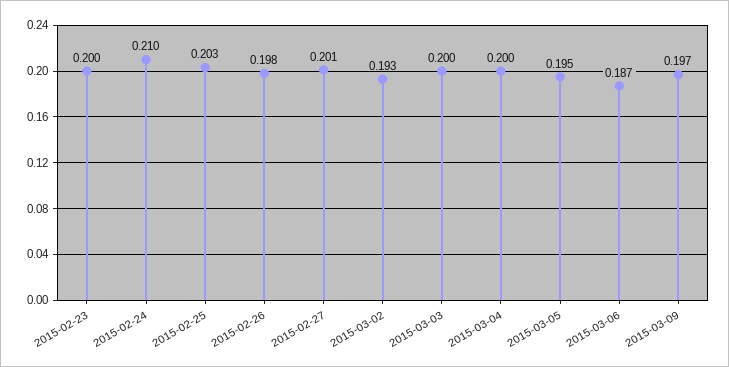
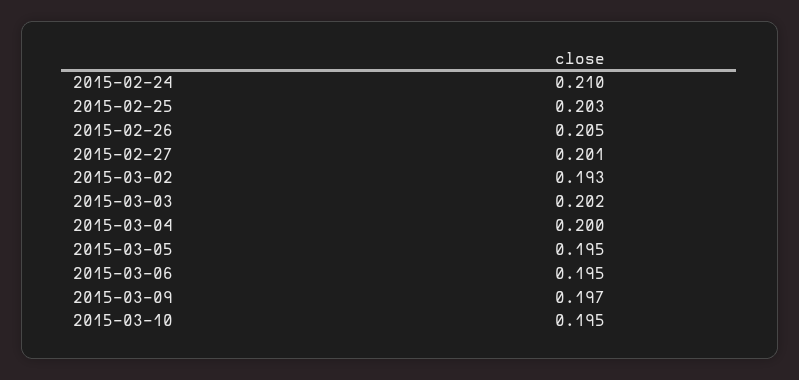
2015-02-23: 0.2 -> none
2015-02-26: 0.198 -> 0.205
2015-03-03: 0.2 -> 0.202
2015-03-06: 0.187 -> 0.195
2015-03-10: none -> 0.195

